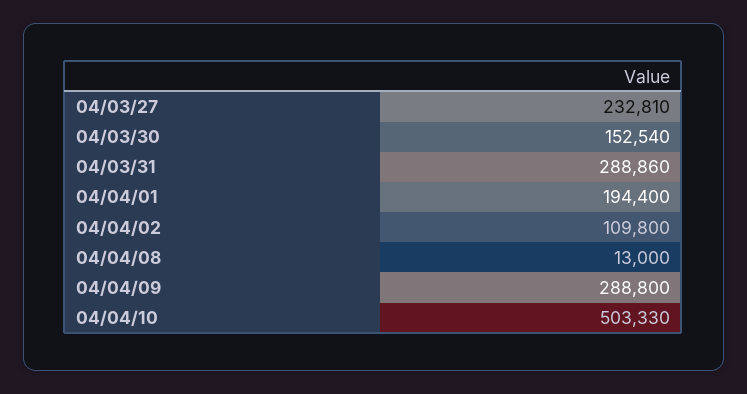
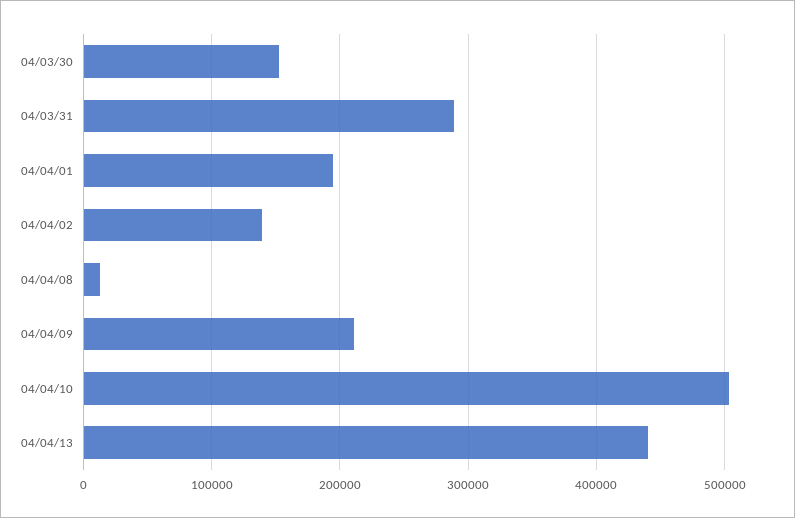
04/03/27: 232810 -> none
04/04/02: 109800 -> 140000
04/04/09: 288800 -> 210000
04/04/13: none -> 440000

